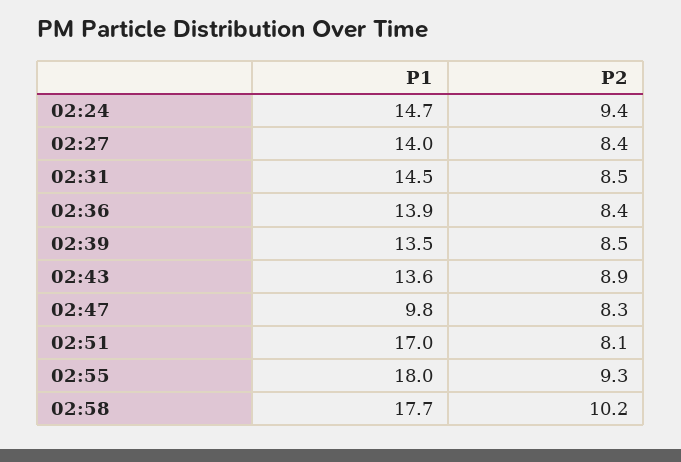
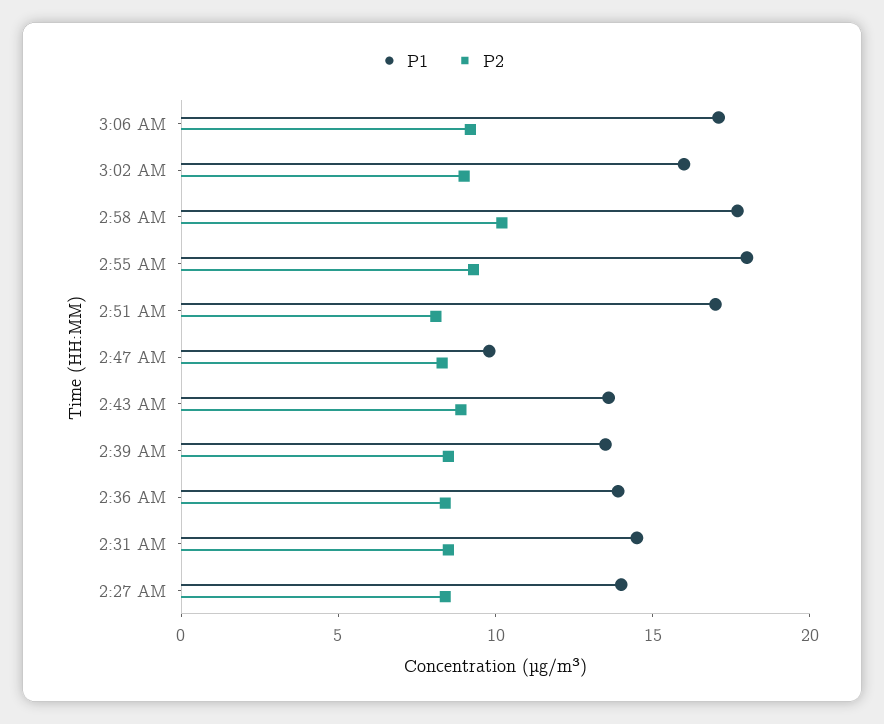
P1, 02:24: 14.7 -> none
P2, 02:24: 9.4 -> none
P1, 3:06 AM: none -> 17
P2, 3:06 AM: none -> 9
P1, 3:02 AM: none -> 16
P2, 3:02 AM: none -> 9

